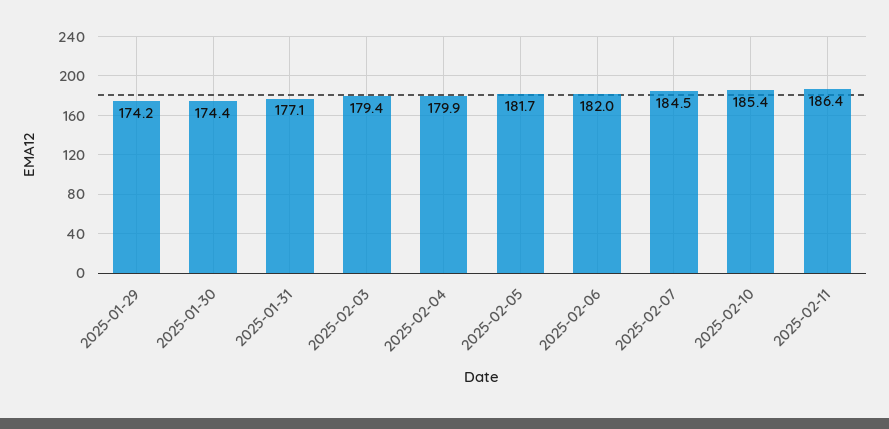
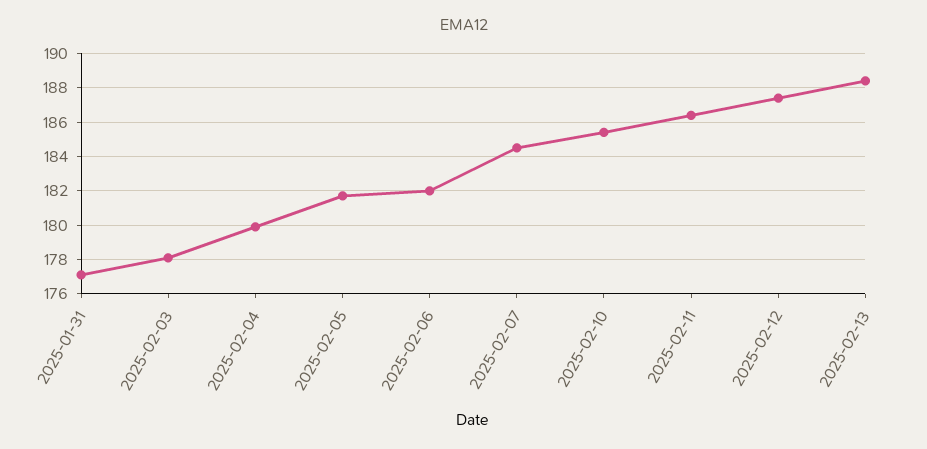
2025-01-29: 174.2 -> none
2025-01-30: 174.4 -> none
2025-02-03: 179.4 -> 178
2025-02-12: none -> 187.5
2025-02-13: none -> 188.5

